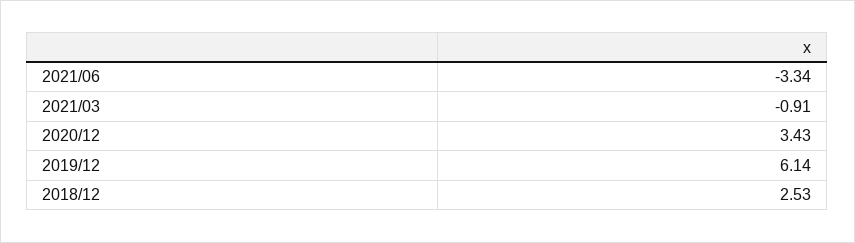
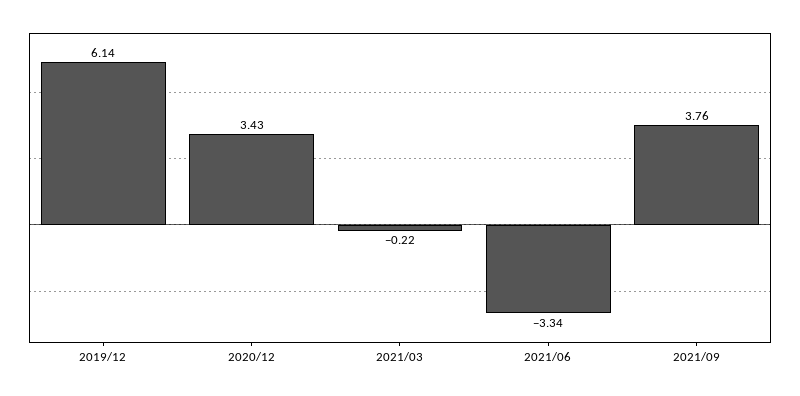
2021/03: -0.91 -> -0.22
2018/12: 2.53 -> none
2021/09: none -> 3.76

